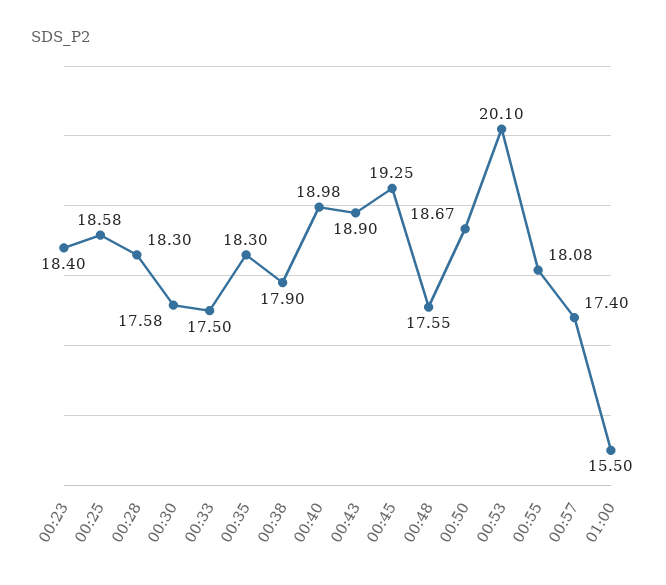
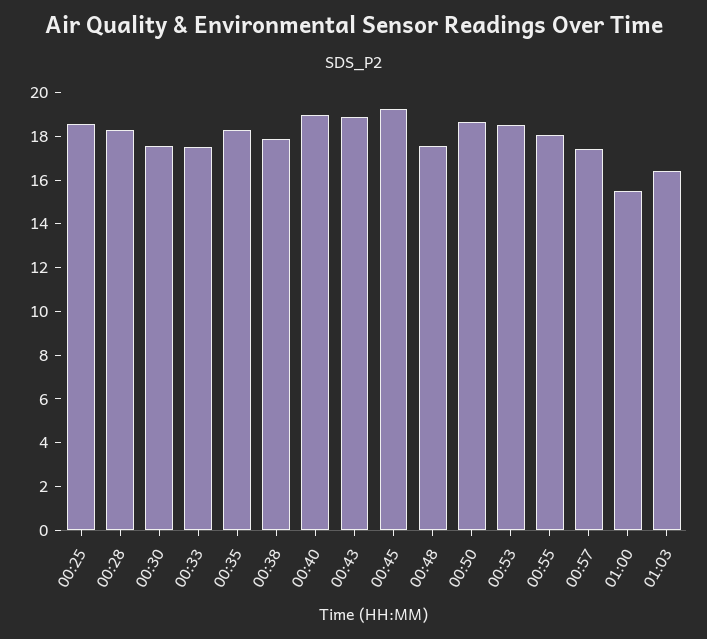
00:23: 18.4 -> none
00:53: 20.1 -> 18.5
01:03: none -> 16.5

